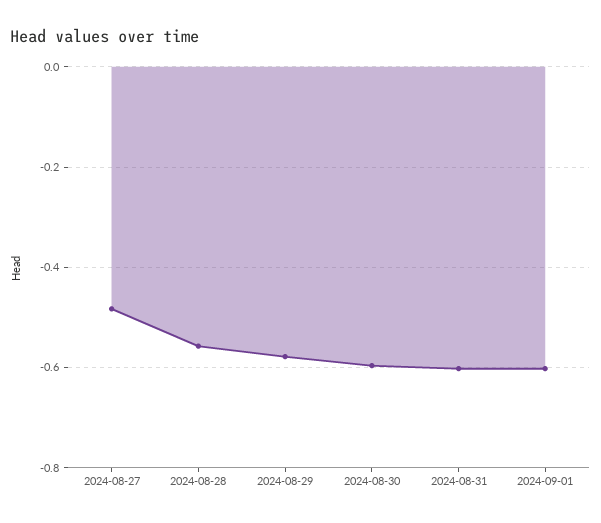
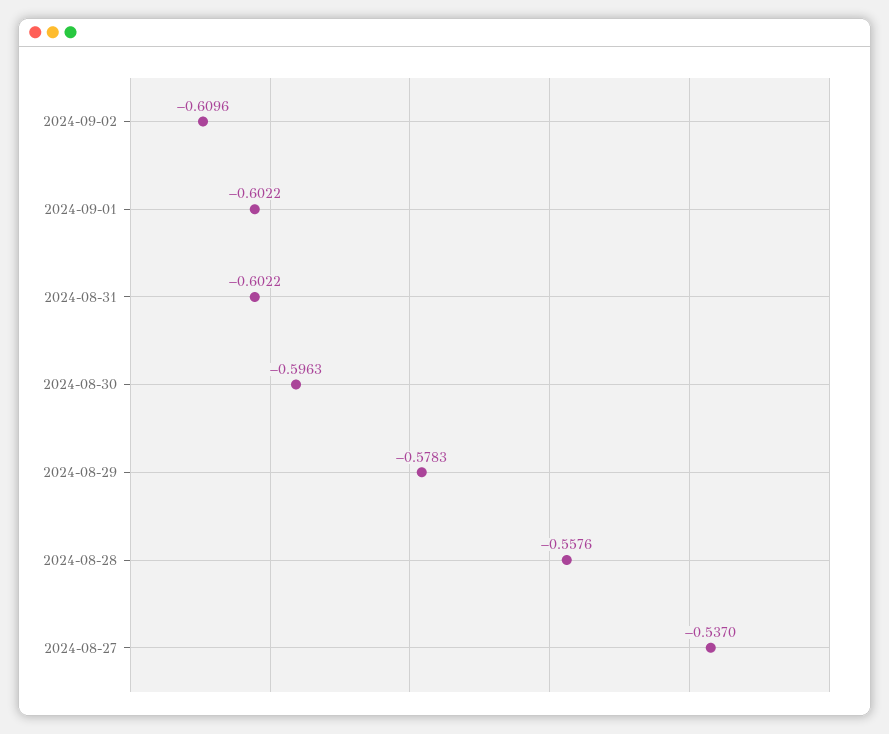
2024-08-27: -0.48 -> -0.537
2024-09-02: none -> -0.6096

